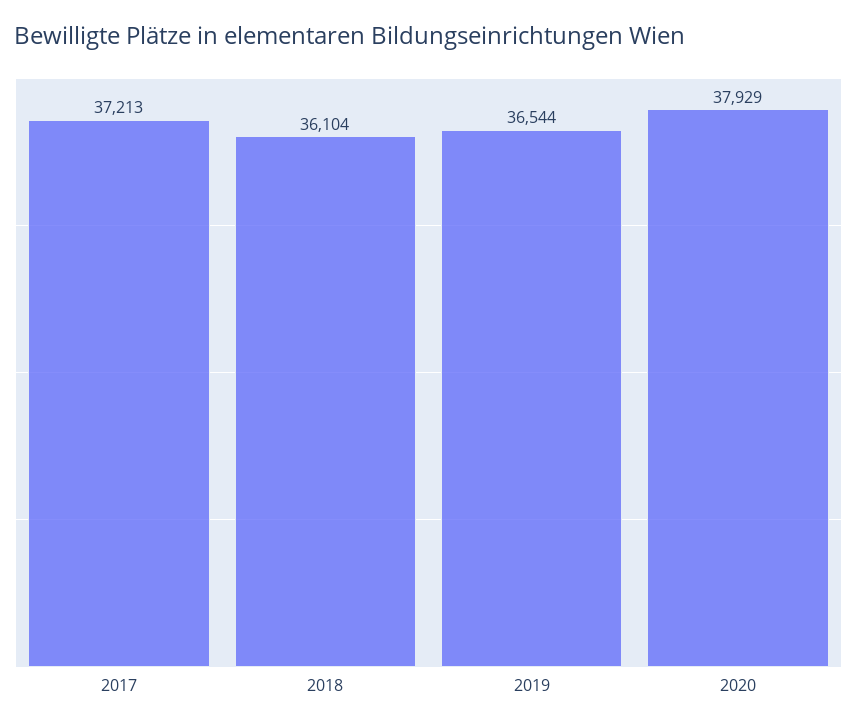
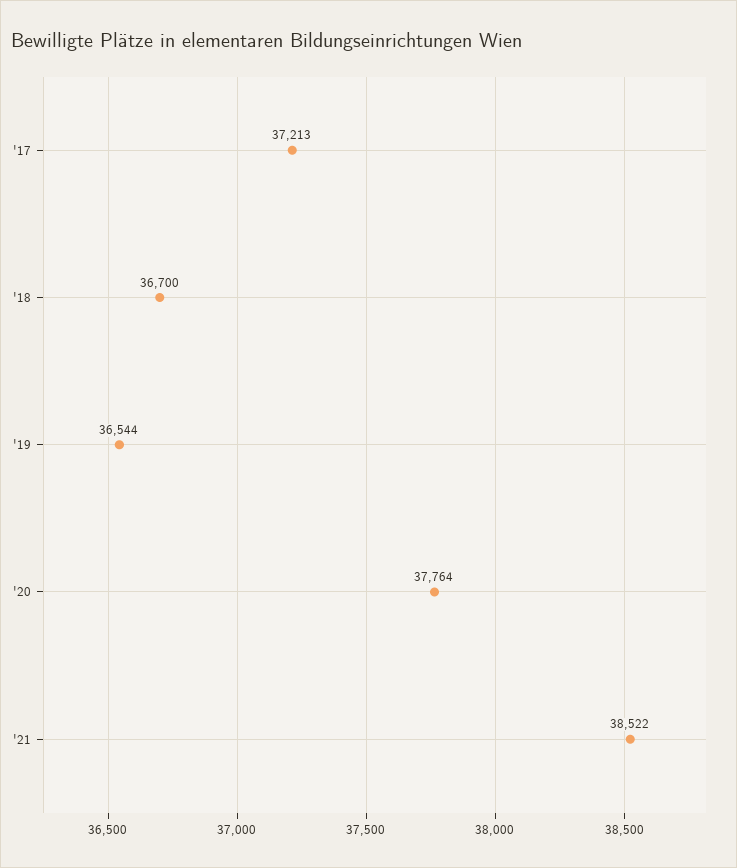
2018: 36104 -> 36700
2020: 37929 -> 37764
'21: none -> 38522

